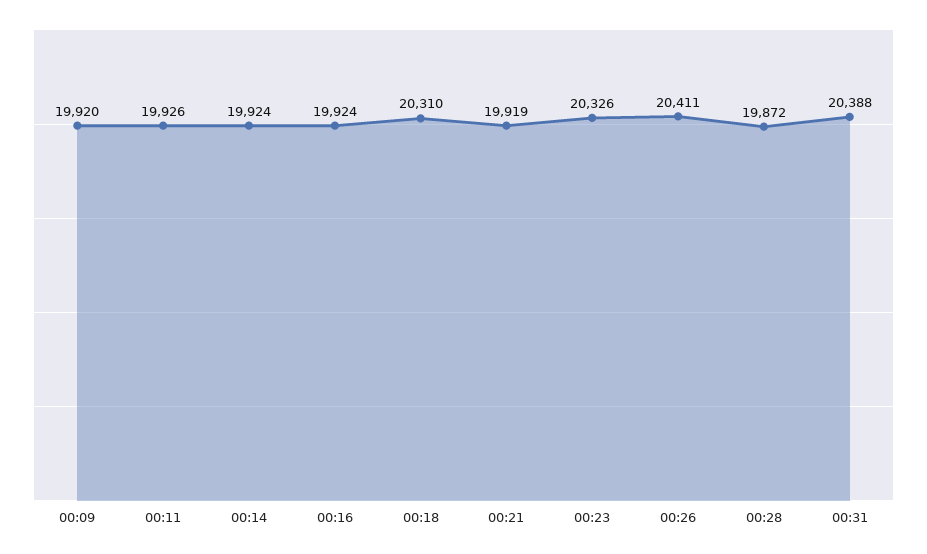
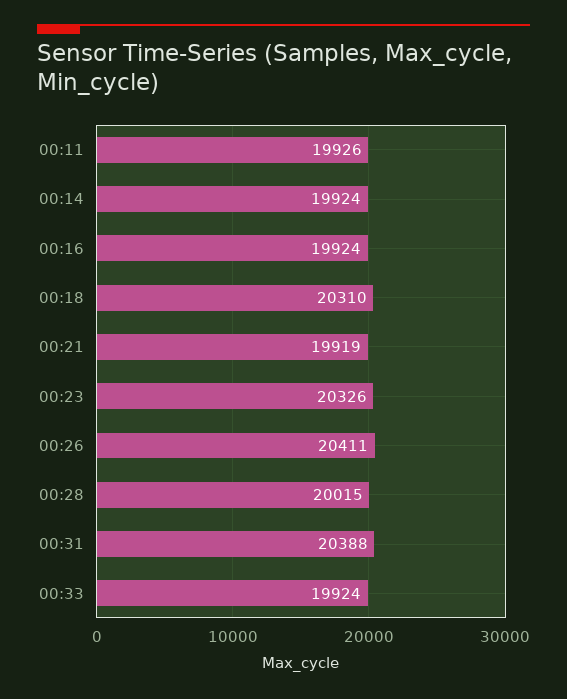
00:09: 19920 -> none
00:28: 19872 -> 20015
00:33: none -> 19924

